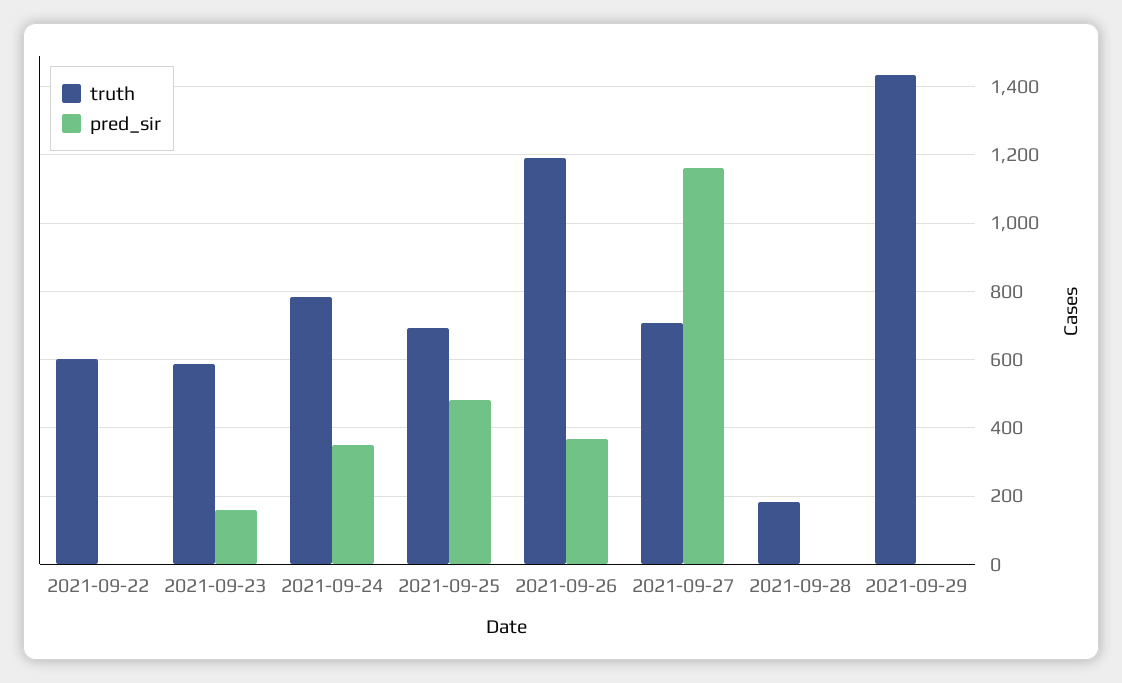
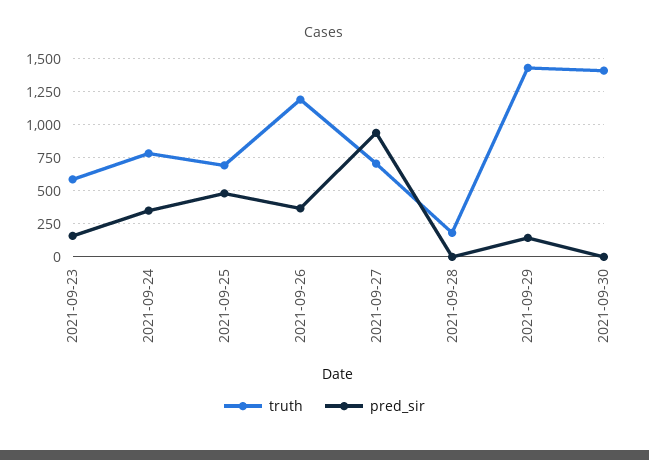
truth, 2021-09-22: 600 -> none
pred_sir, 2021-09-22: 0 -> none
pred_sir, 2021-09-27: 1160 -> 950
pred_sir, 2021-09-29: 0 -> 150
truth, 2021-09-30: none -> 1400
pred_sir, 2021-09-30: none -> 0

